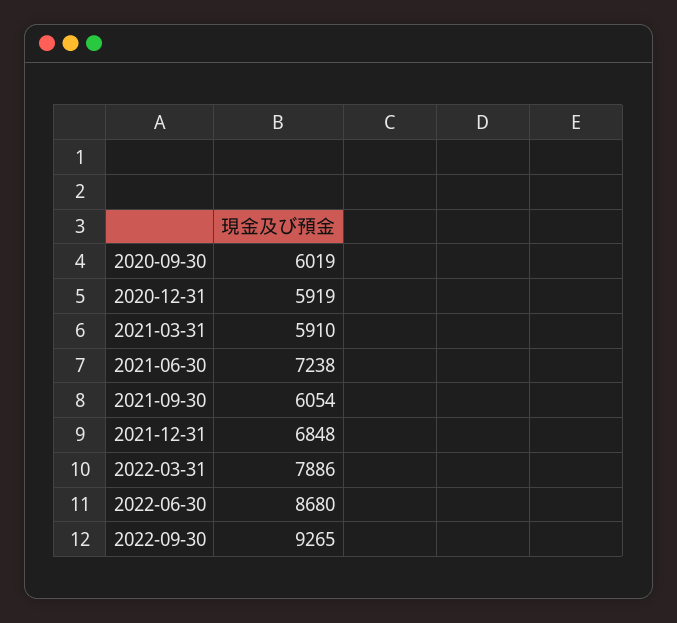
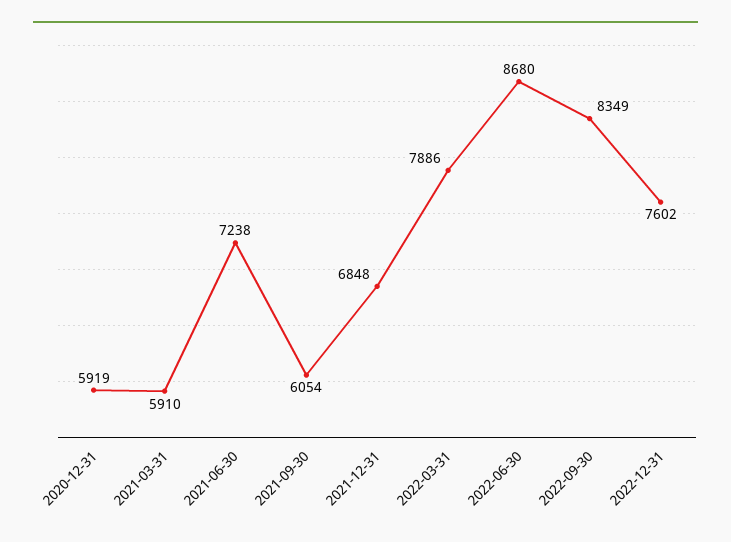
2020-09-30: 6019 -> none
2022-09-30: 9265 -> 8349
2022-12-31: none -> 7602

